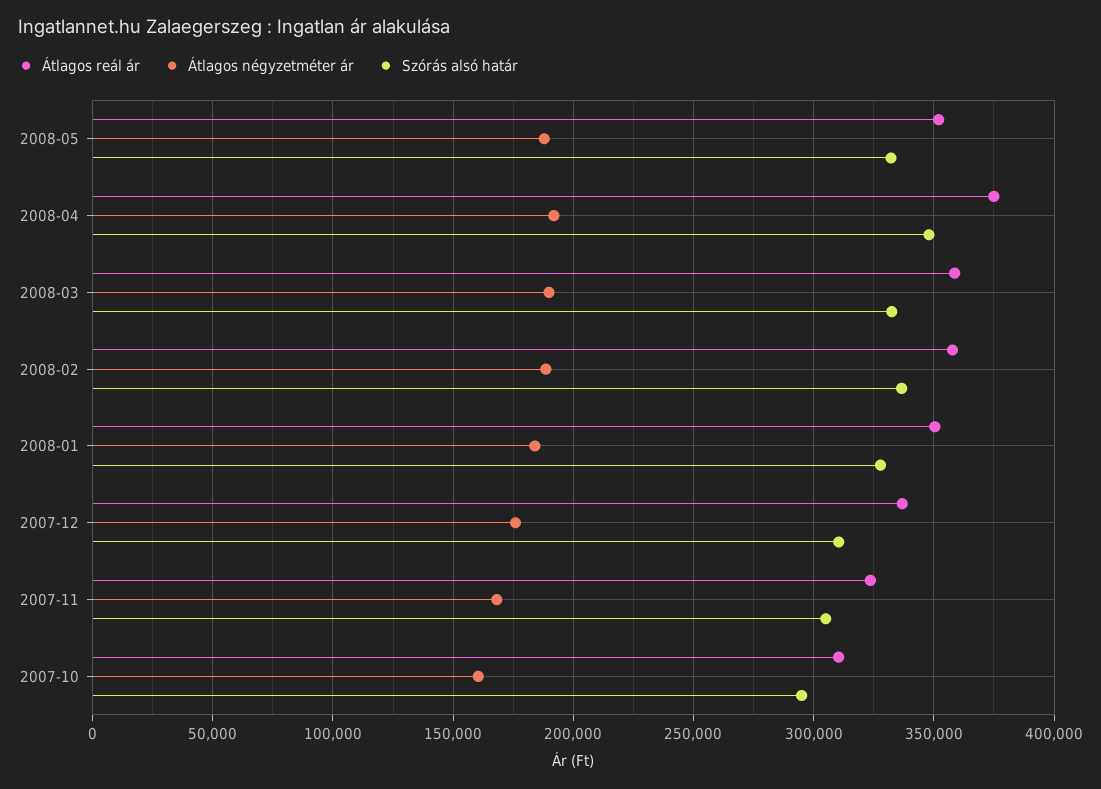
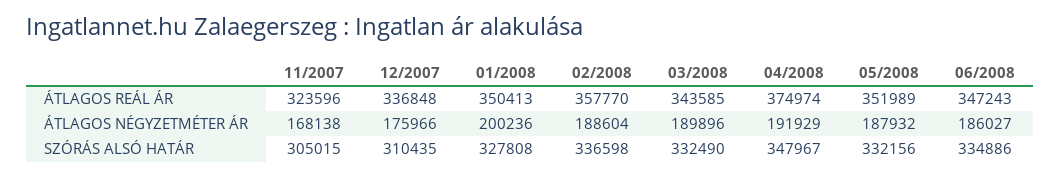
Átlagos reál ár, 2008-03: 360000 -> 343585
Átlagos négyzetméter ár, 2008-01: 185000 -> 200236
Átlagos reál ár, 2007-10: 310000 -> none
Átlagos négyzetméter ár, 2007-10: 160000 -> none
Szórás alsó határ, 2007-10: 295000 -> none
Átlagos reál ár, 06/2008: none -> 347243
Átlagos négyzetméter ár, 06/2008: none -> 186027
Szórás alsó határ, 06/2008: none -> 334886

